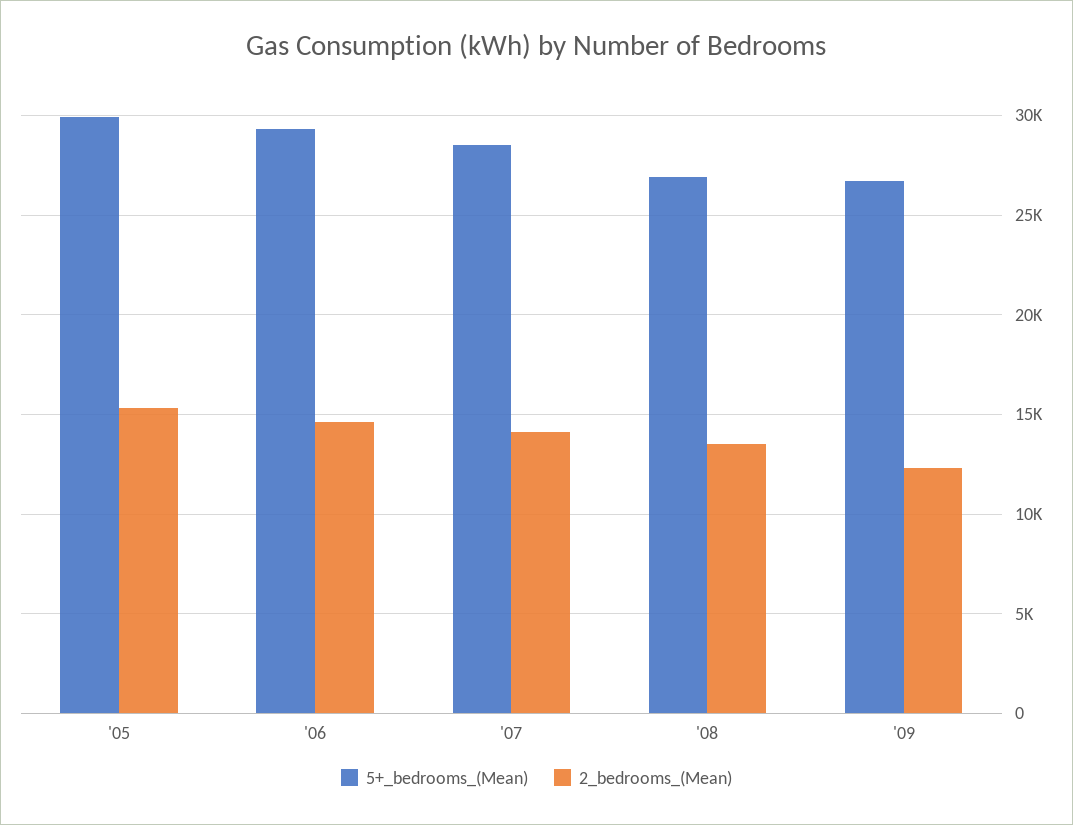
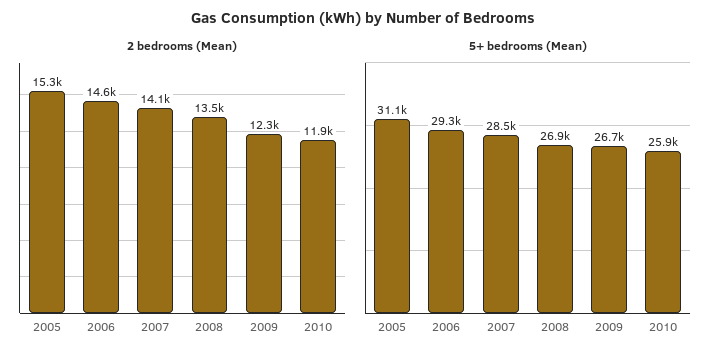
5+_bedrooms_(Mean), '05: 30000 -> 31100
2_bedrooms_(Mean), 2010: none -> 11900
5+_bedrooms_(Mean), 2010: none -> 25900

